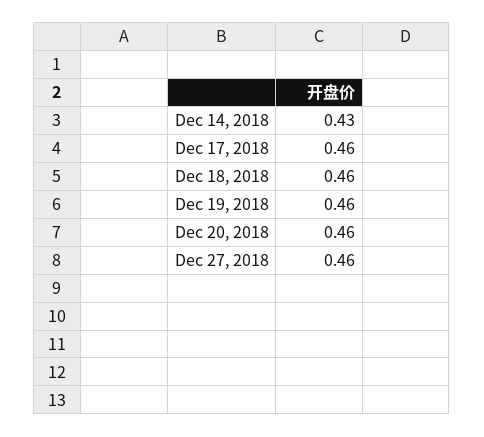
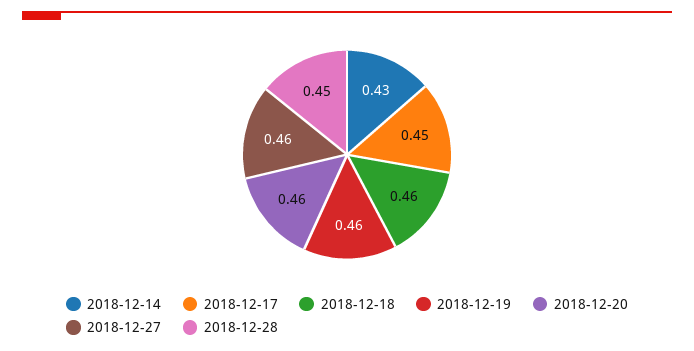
Dec 17, 2018: 0.46 -> 0.45
2018-12-28: none -> 0.45

